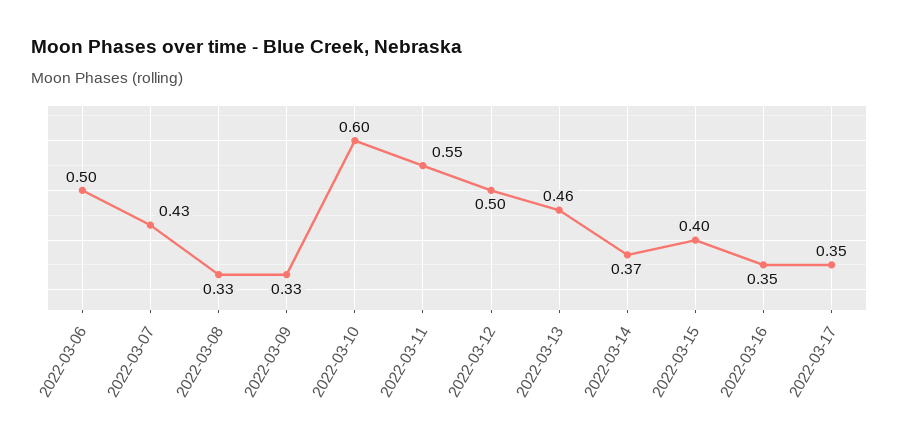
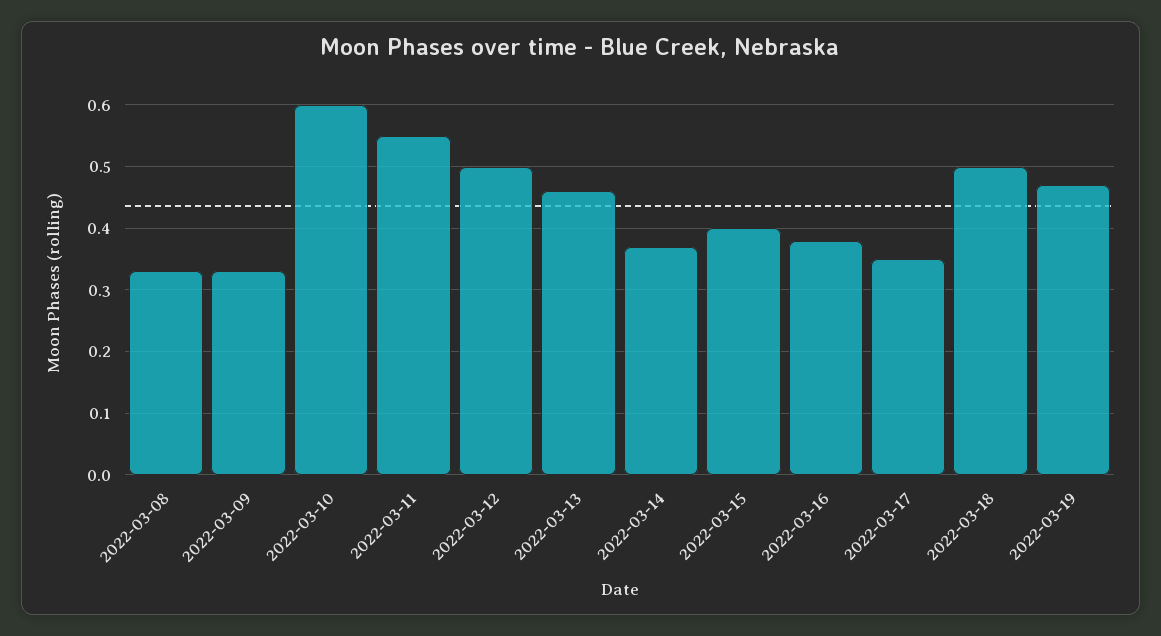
2022-03-06: 0.5 -> none
2022-03-07: 0.43 -> none
2022-03-16: 0.35 -> 0.38
2022-03-18: none -> 0.5
2022-03-19: none -> 0.47

